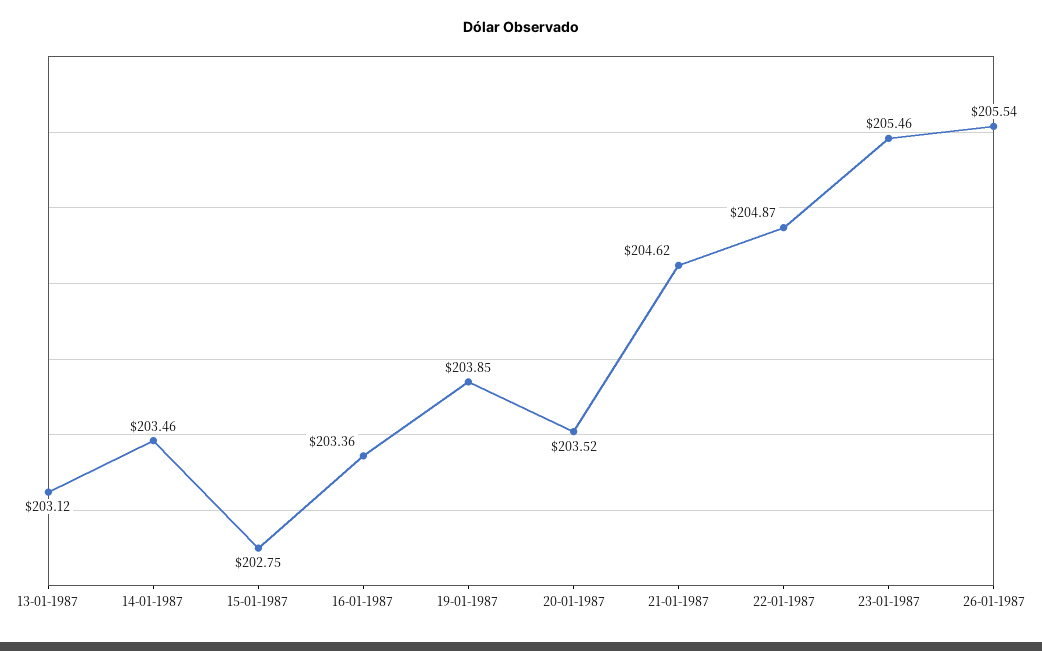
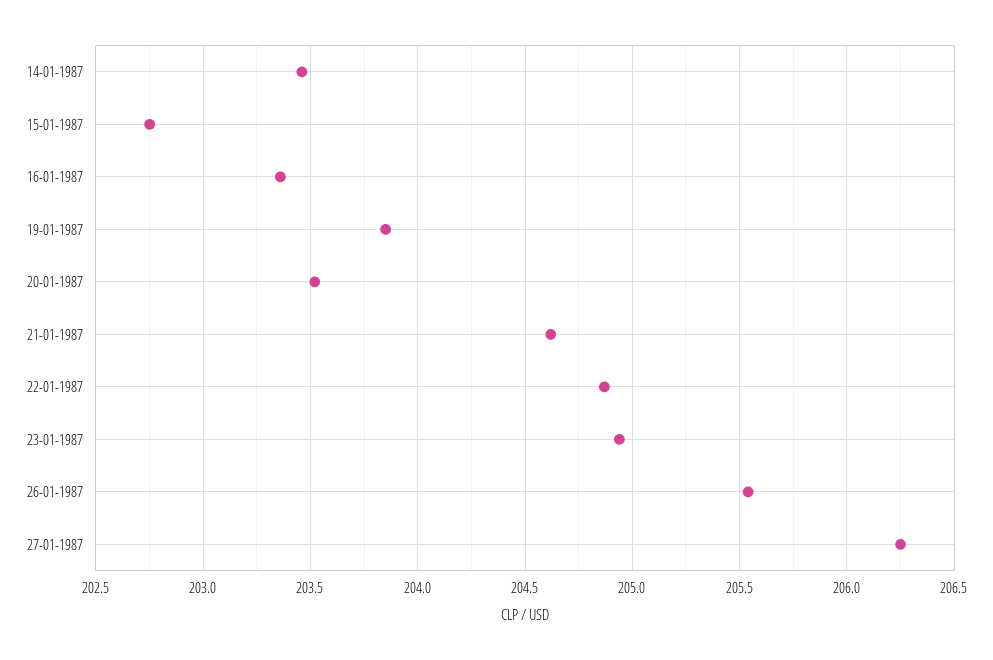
13-01-1987: 203.12 -> none
23-01-1987: 205.46 -> 204.95
27-01-1987: none -> 206.25

